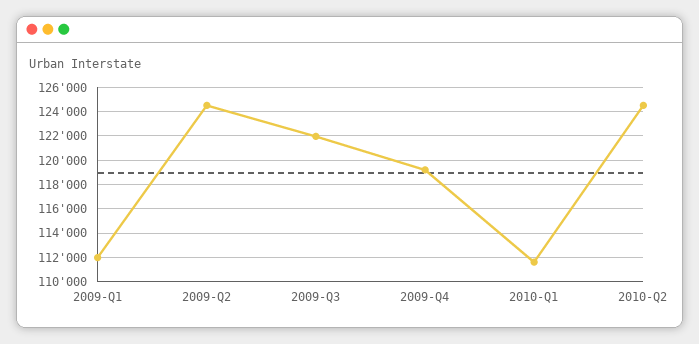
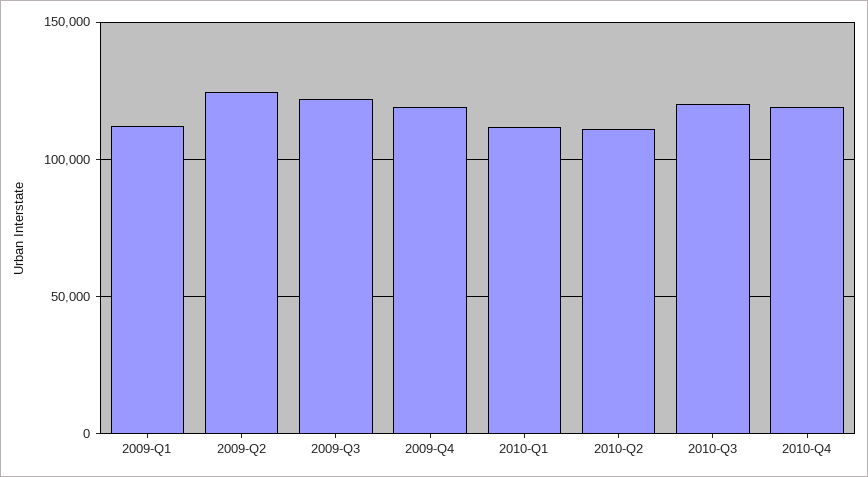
2010-Q2: 124500 -> 110000
2010-Q3: none -> 120000
2010-Q4: none -> 120000

